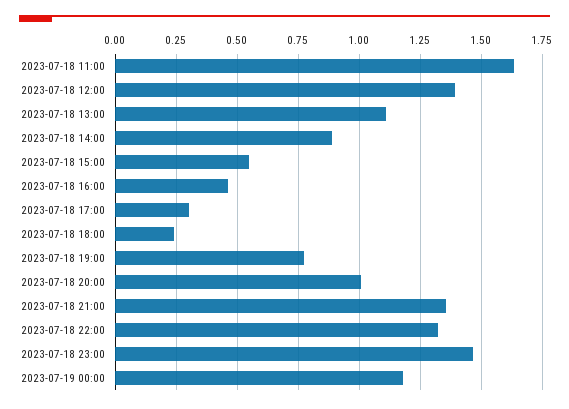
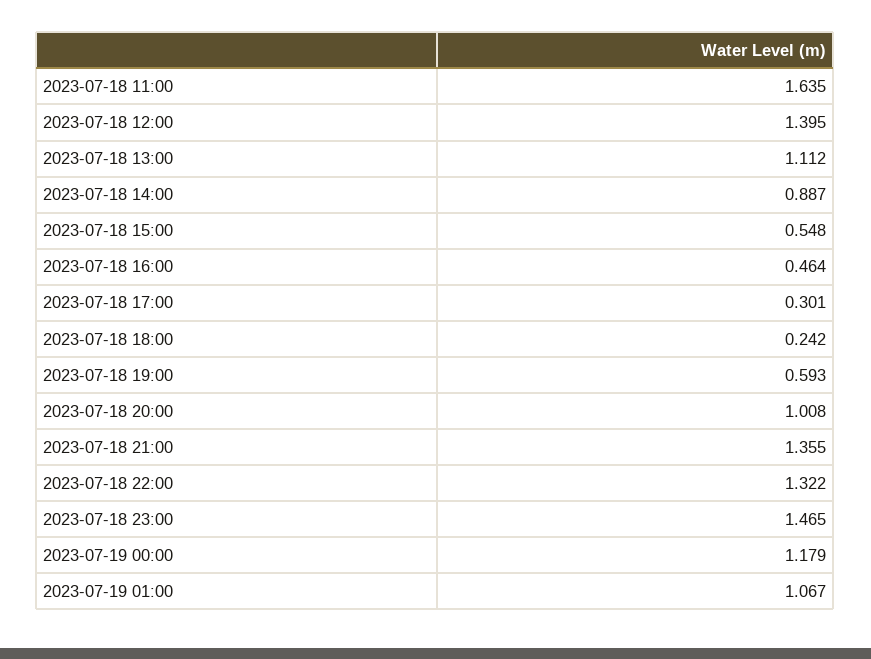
2023-07-18 19:00: 0.775 -> 0.593
2023-07-19 01:00: none -> 1.067

